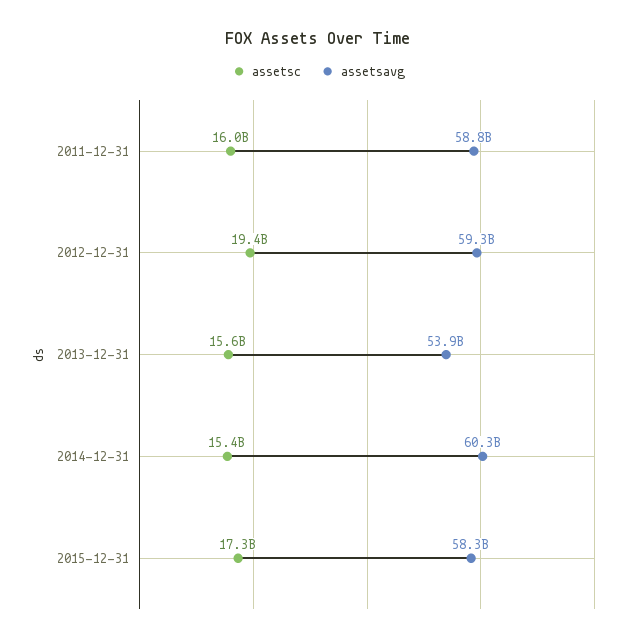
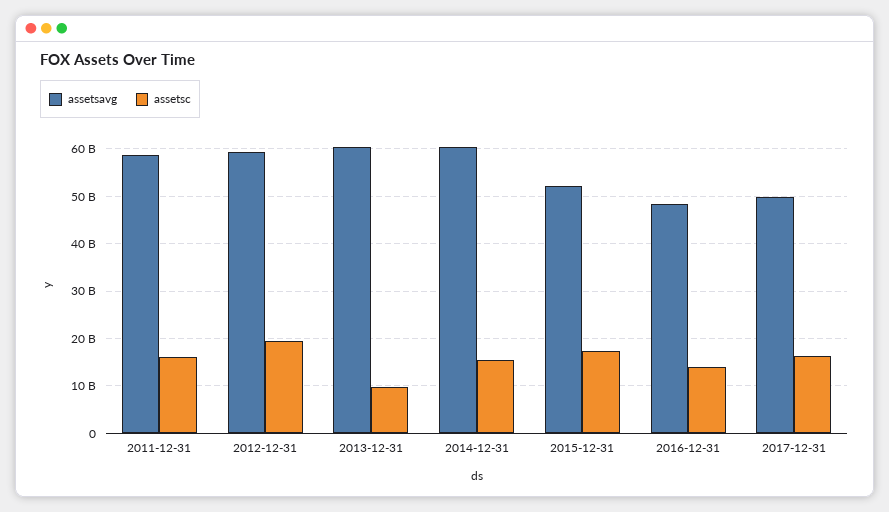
assetsc, 2013-12-31: 15600000000 -> 10000000000
assetsavg, 2013-12-31: 53900000000 -> 60000000000
assetsavg, 2015-12-31: 58300000000 -> 52000000000
assetsavg, 2016-12-31: none -> 48000000000
assetsc, 2016-12-31: none -> 14000000000
assetsavg, 2017-12-31: none -> 50000000000
assetsc, 2017-12-31: none -> 16000000000

